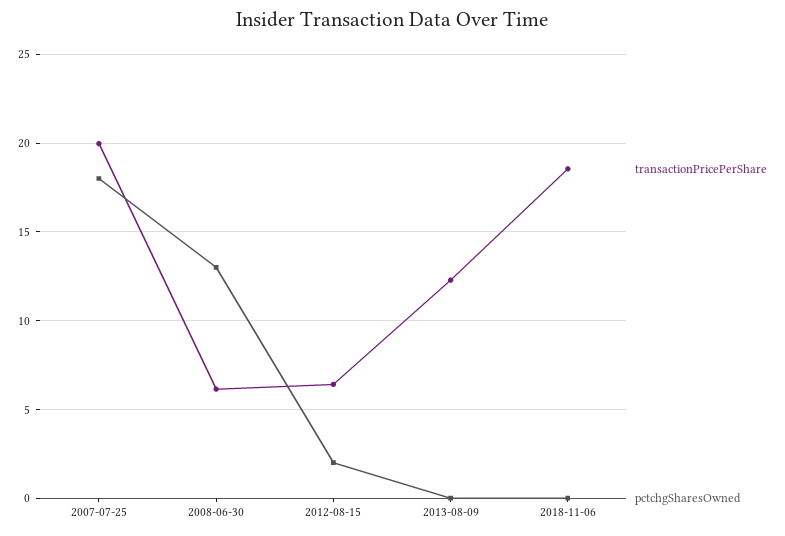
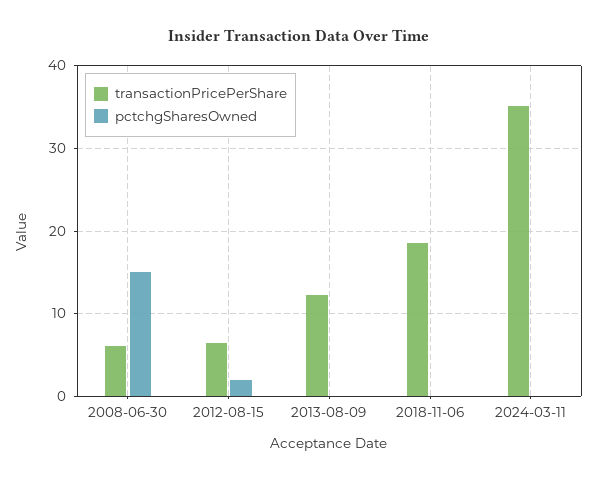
transactionPricePerShare, 2007-07-25: 20 -> none
pctchgSharesOwned, 2007-07-25: 18 -> none
pctchgSharesOwned, 2008-06-30: 13 -> 15
transactionPricePerShare, 2024-03-11: none -> 35
pctchgSharesOwned, 2024-03-11: none -> 0

